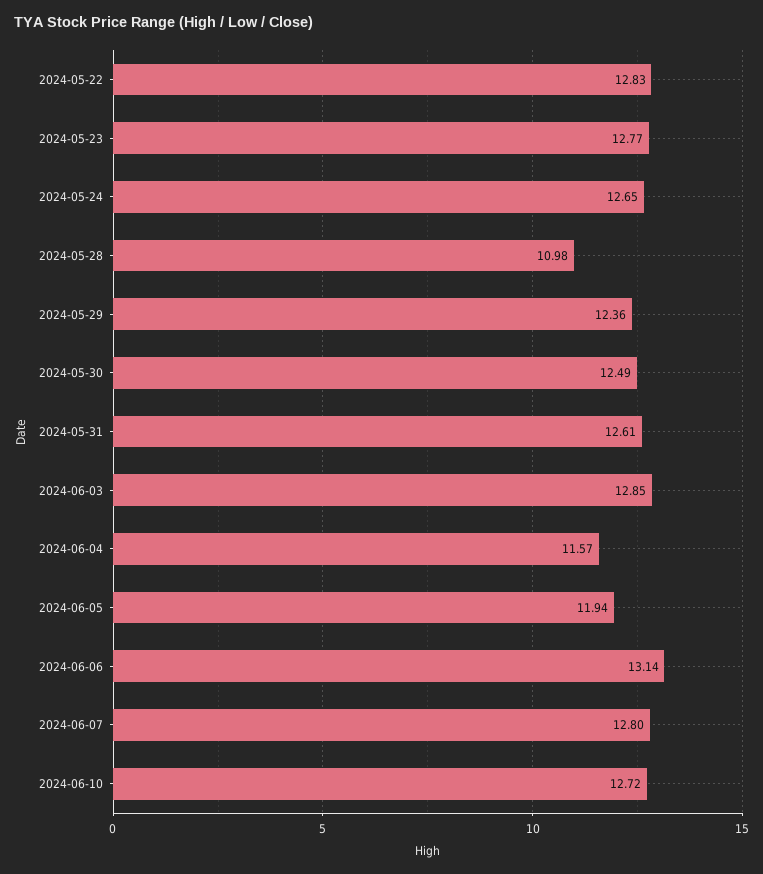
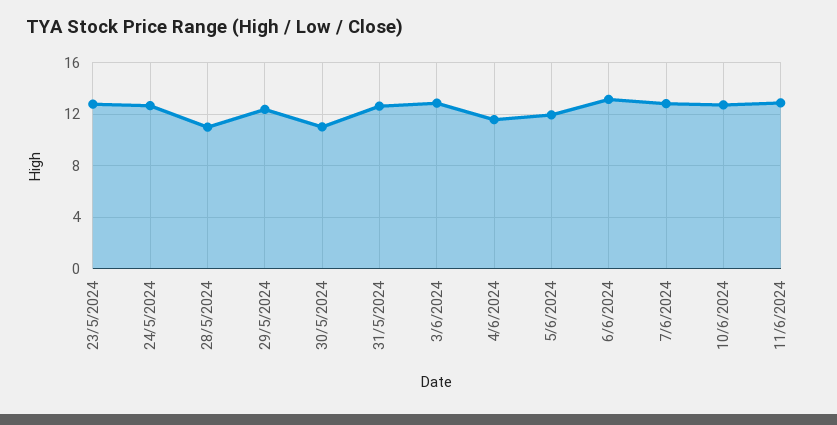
2024-05-22: 12.83 -> none
2024-05-30: 12.49 -> 11
11/6/2024: none -> 13

